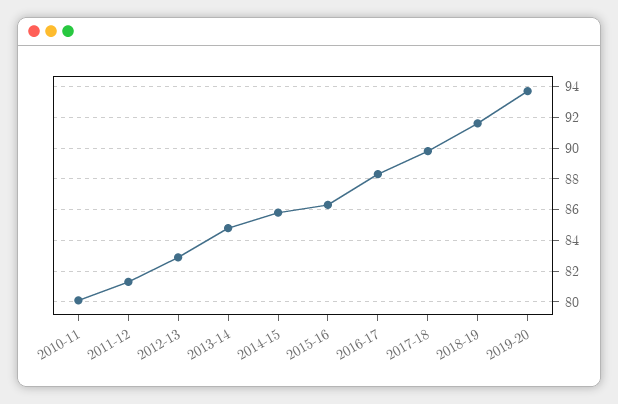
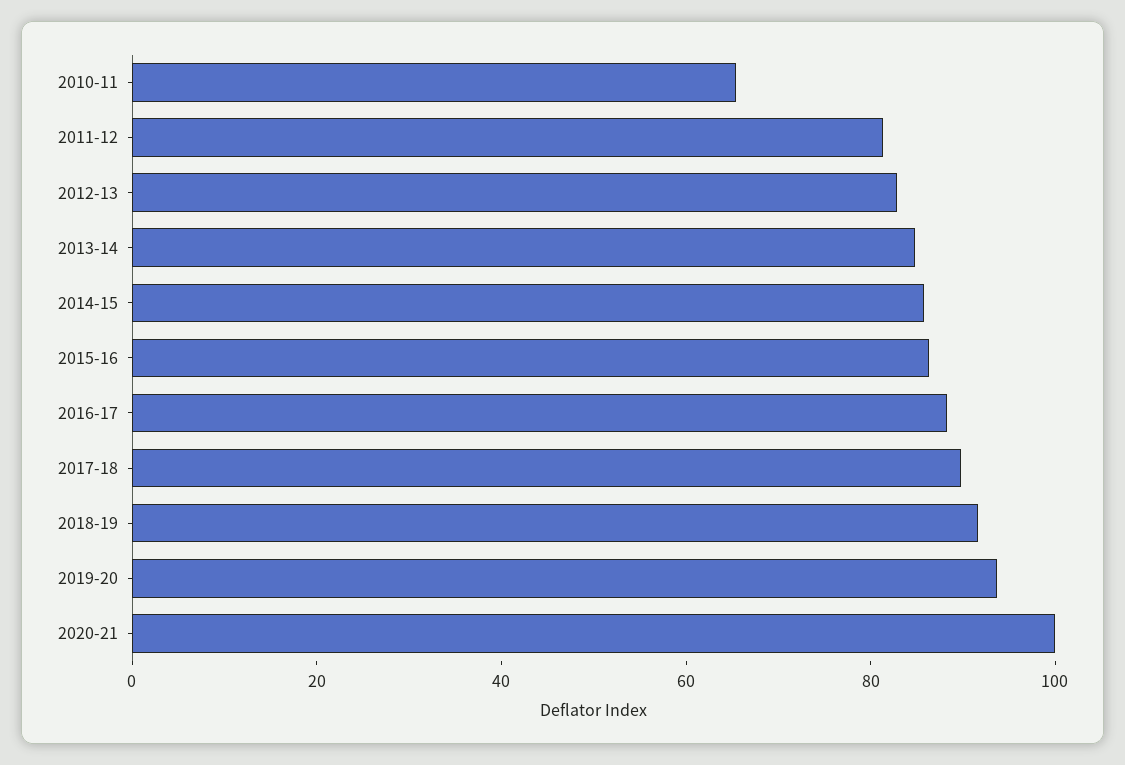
2010-11: 80 -> 65
2020-21: none -> 100

